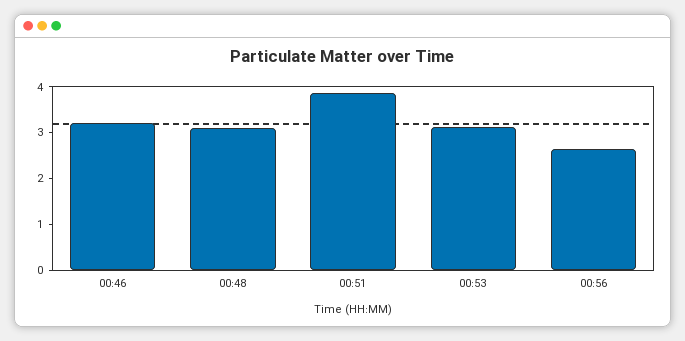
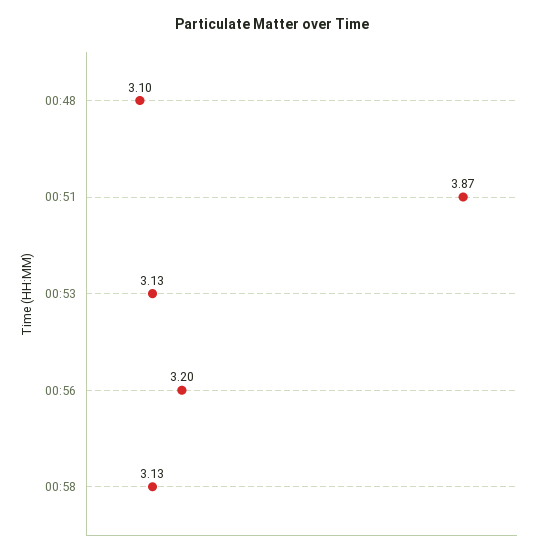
00:46: 3.2 -> none
00:56: 2.6 -> 3.2
00:58: none -> 3.13

